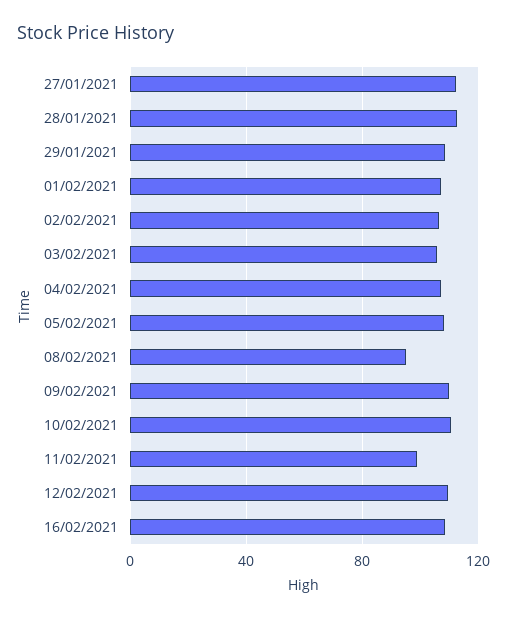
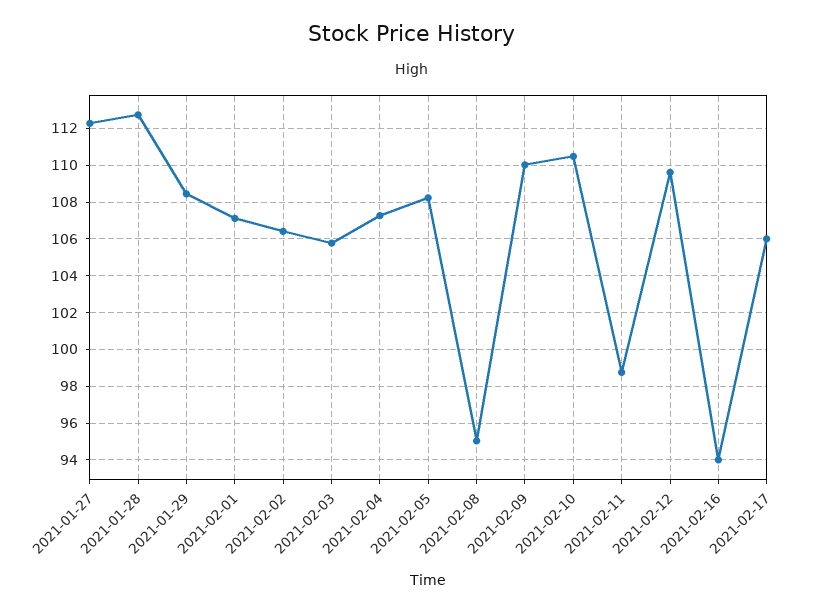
16/02/2021: 110 -> 94
2021-02-17: none -> 106

